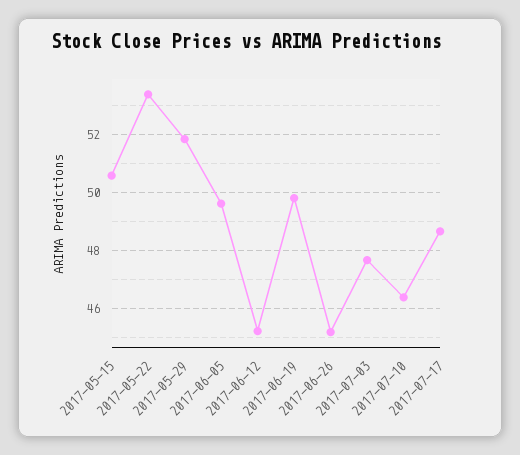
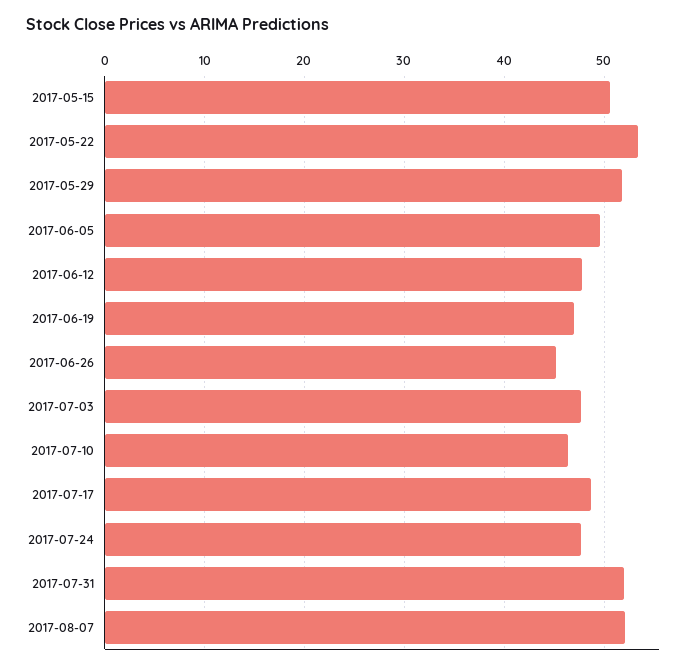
2017-06-12: 45.25 -> 48
2017-06-19: 49.75 -> 47
2017-07-24: none -> 48
2017-07-31: none -> 52
2017-08-07: none -> 52

